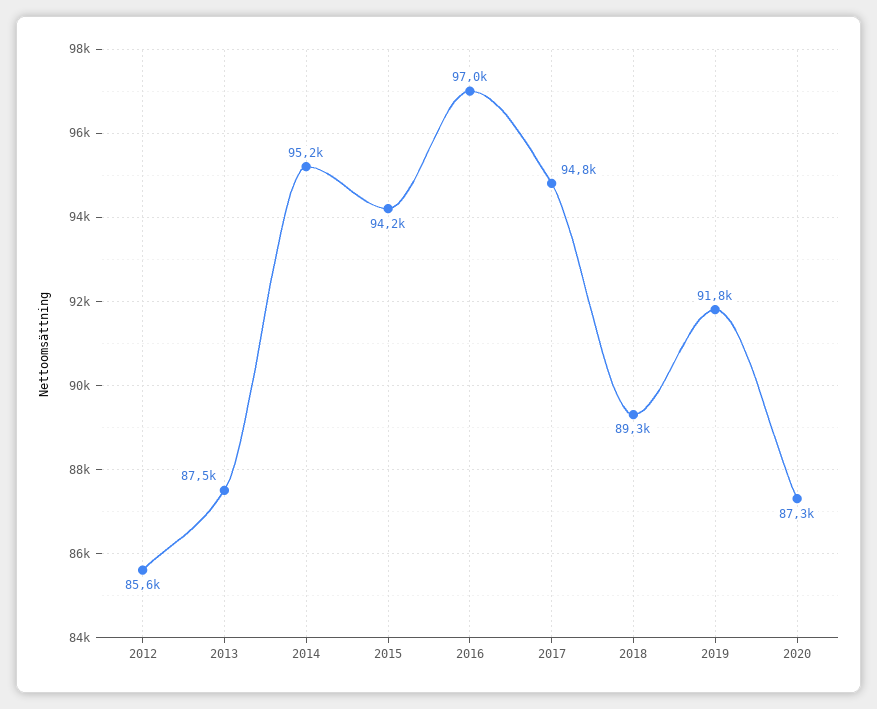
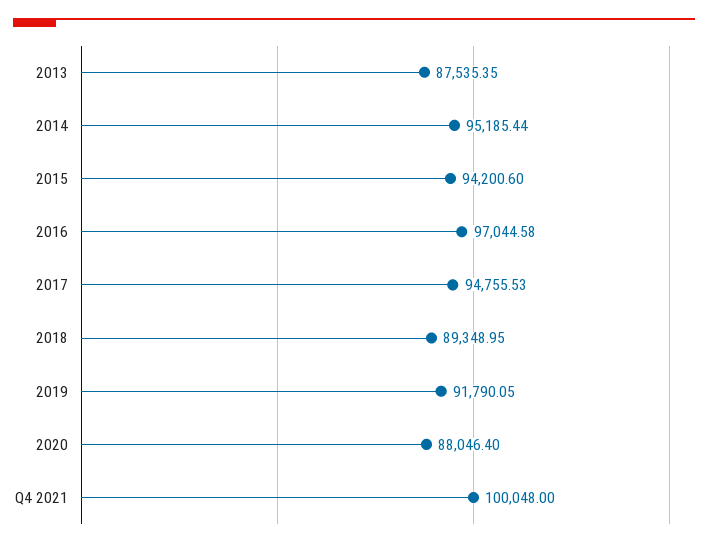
2012: 85600 -> none
2020: 87300 -> 88046.4
Q4 2021: none -> 100048

